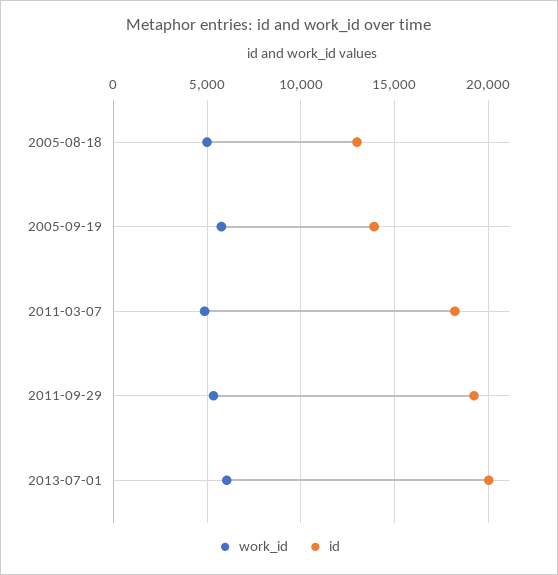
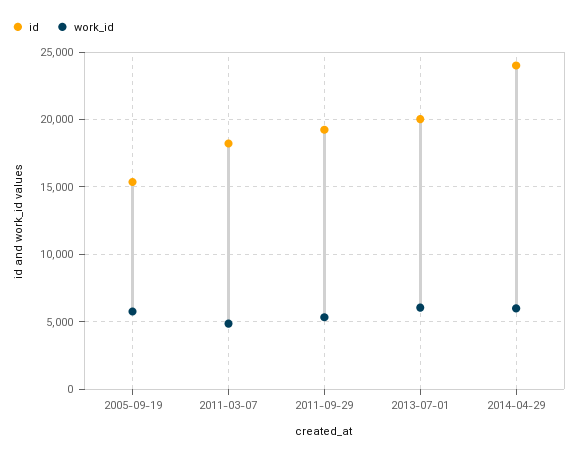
work_id, 2005-08-18: 5000 -> none
id, 2005-08-18: 13000 -> none
id, 2005-09-19: 14000 -> 15500
id, 2014-04-29: none -> 24000
work_id, 2014-04-29: none -> 6000

